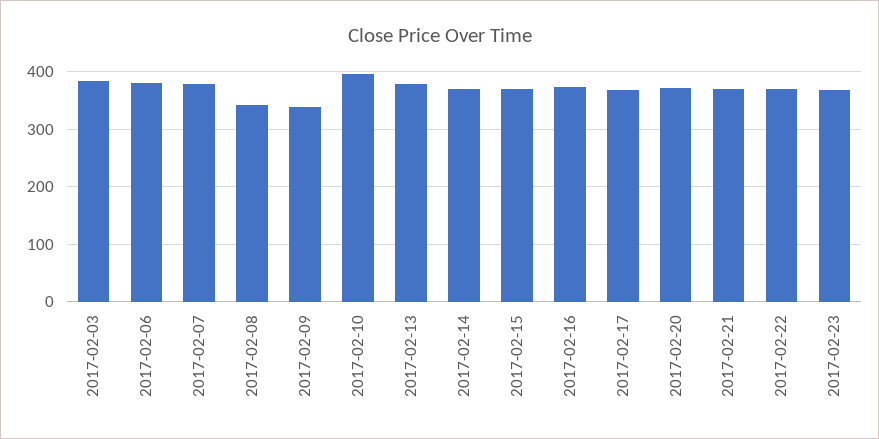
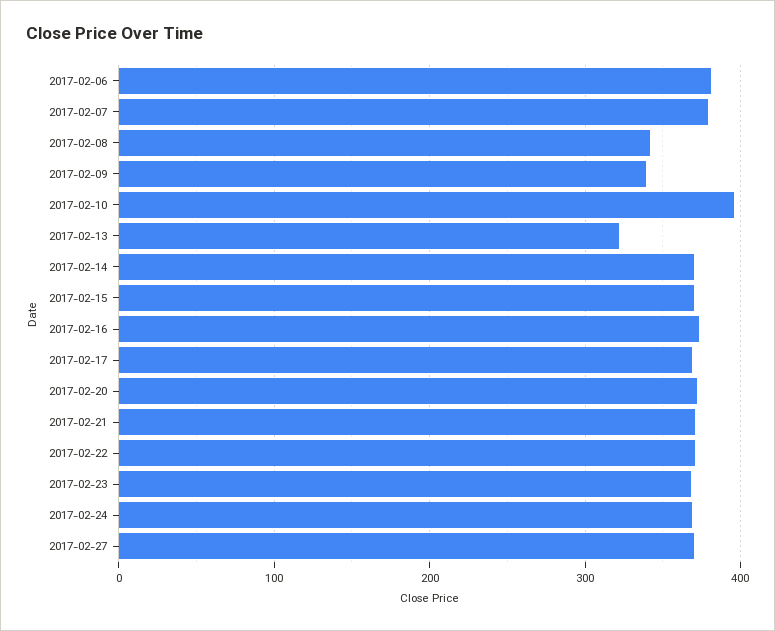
2017-02-03: 380 -> none
2017-02-13: 380 -> 320
2017-02-24: none -> 370
2017-02-27: none -> 370

